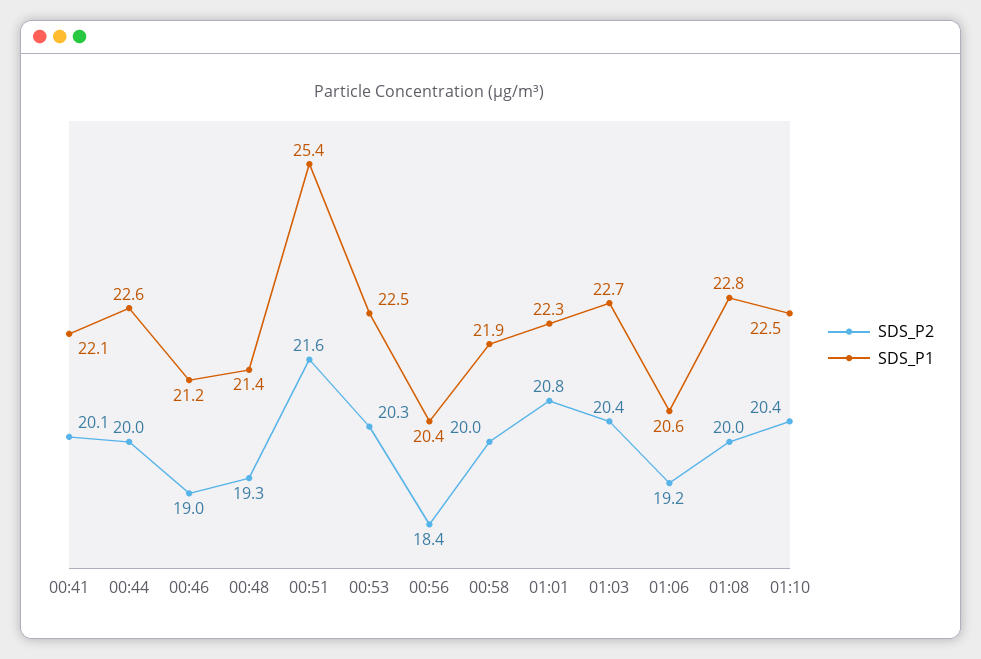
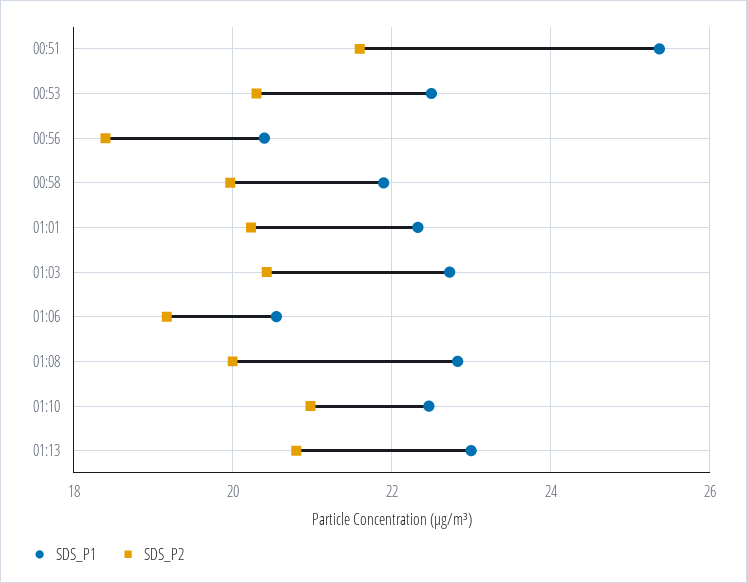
SDS_P2, 00:41: 20.1 -> none
SDS_P1, 00:41: 22.1 -> none
SDS_P2, 00:44: 20 -> none
SDS_P1, 00:44: 22.6 -> none
SDS_P2, 00:46: 19 -> none
SDS_P1, 00:46: 21.2 -> none
SDS_P2, 00:48: 19.3 -> none
SDS_P1, 00:48: 21.4 -> none
SDS_P2, 01:01: 20.8 -> 20.2
SDS_P2, 01:10: 20.4 -> 21
SDS_P1, 01:13: none -> 23
SDS_P2, 01:13: none -> 20.8

